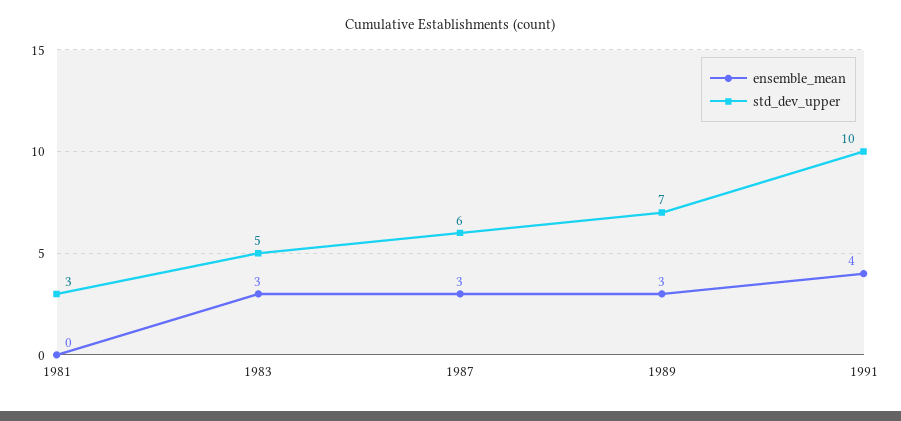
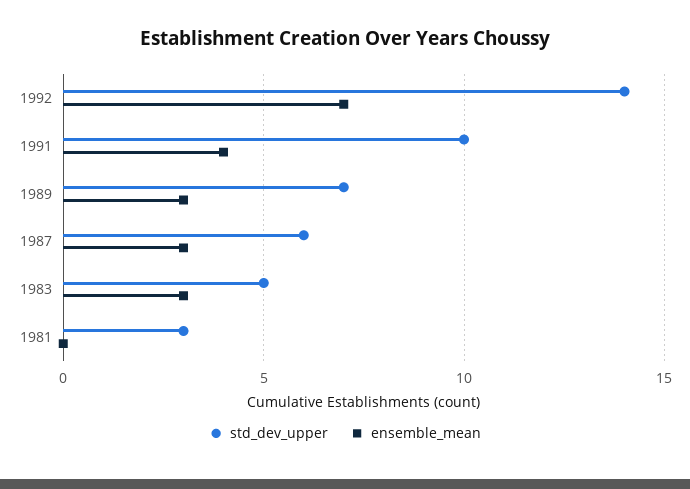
std_dev_upper, 1992: none -> 14
ensemble_mean, 1992: none -> 7

